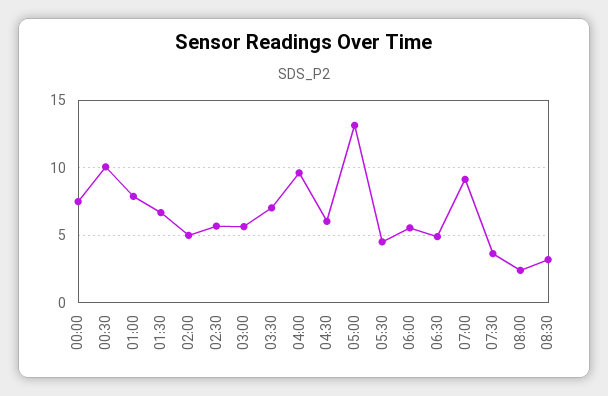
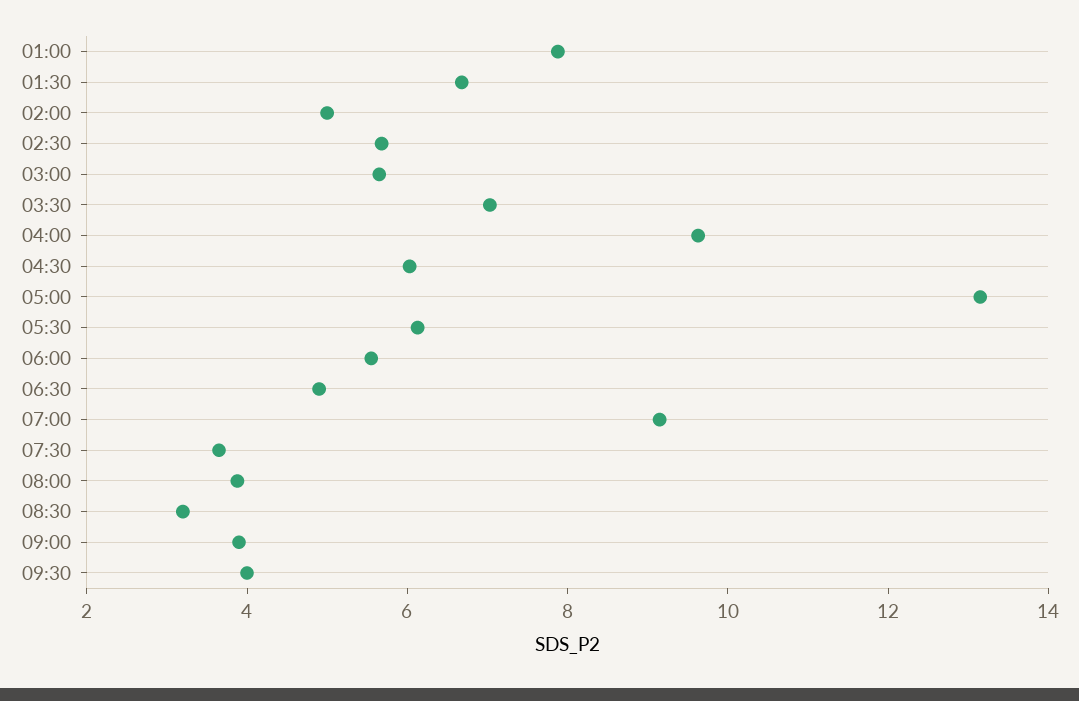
00:00: 7.5 -> none
00:30: 10 -> none
05:30: 4.5 -> 6
08:00: 2.5 -> 4
09:00: none -> 4
09:30: none -> 4

